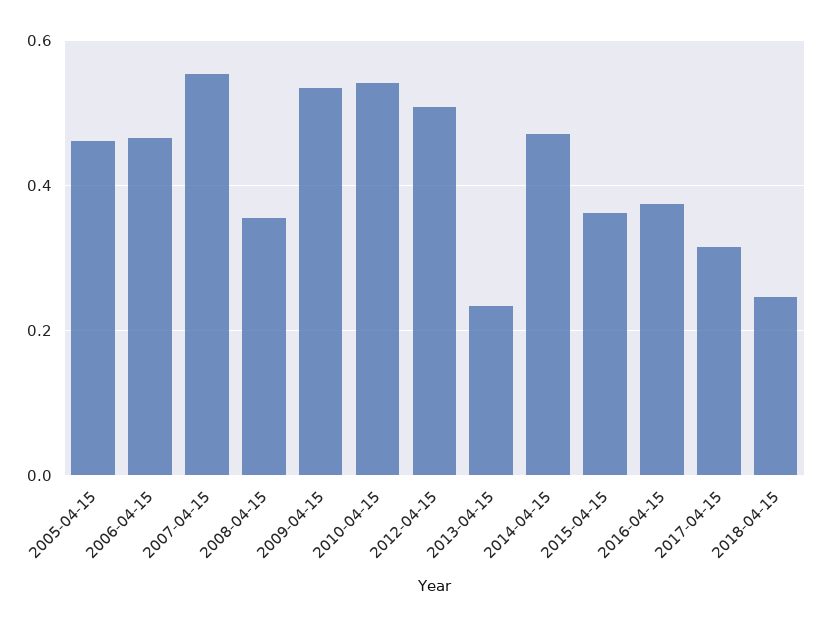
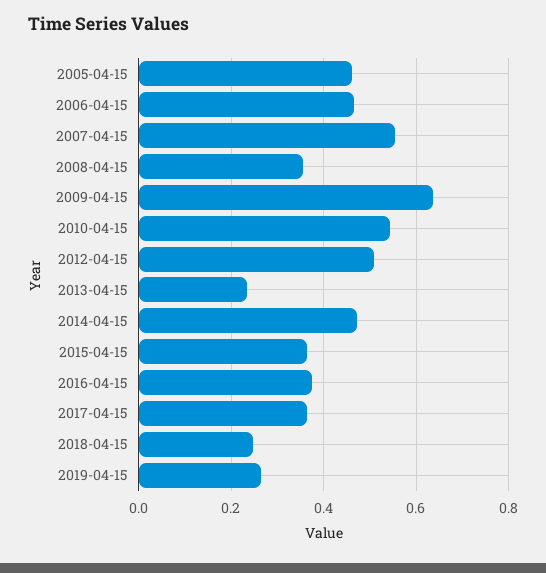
2009-04-15: 0.54 -> 0.64
2017-04-15: 0.32 -> 0.36
2019-04-15: none -> 0.26

